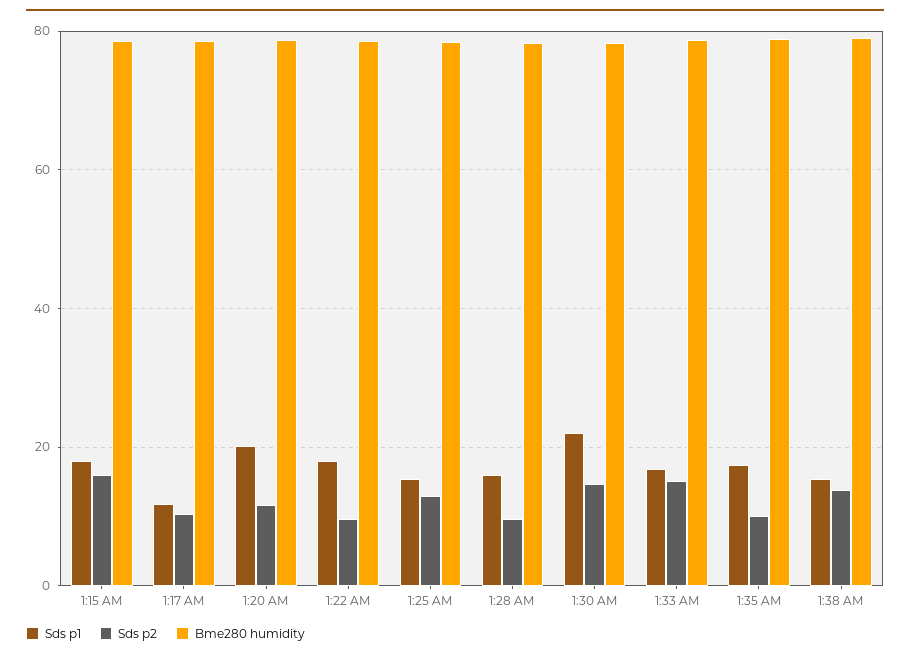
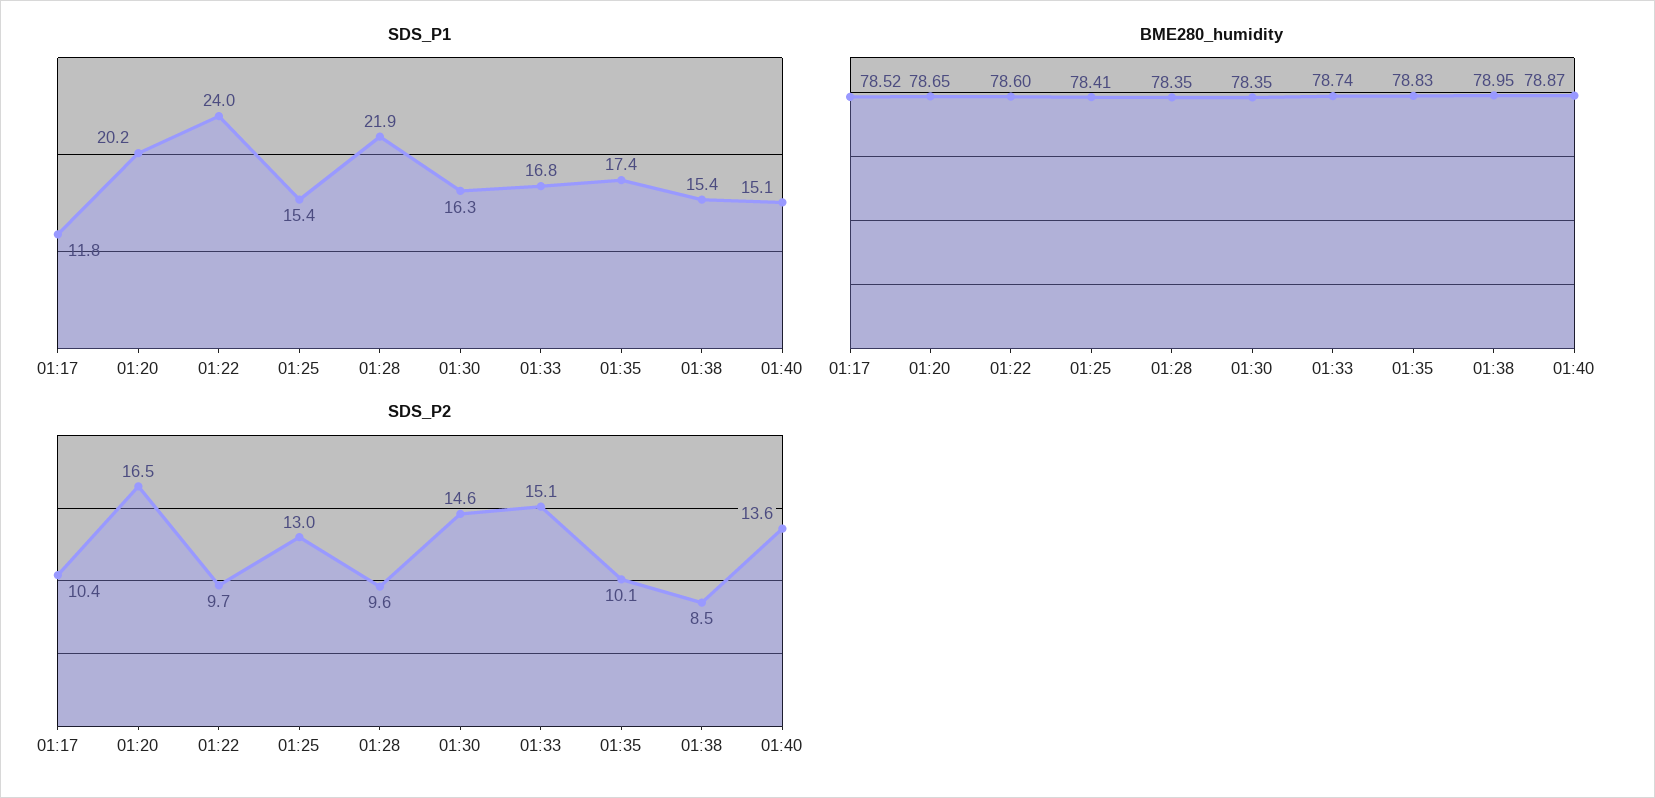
Sds p1, 1:15 AM: 18 -> none
Sds p2, 1:15 AM: 16 -> none
Bme280 humidity, 1:15 AM: 78 -> none
Sds p2, 1:20 AM: 12 -> 16.5
Sds p1, 1:22 AM: 18 -> 24
Sds p1, 1:28 AM: 16 -> 21.9
Sds p1, 1:30 AM: 22 -> 16.3
Sds p2, 1:38 AM: 14 -> 8.5
Sds p1, 01:40: none -> 15.1
Bme280 humidity, 01:40: none -> 78.87
Sds p2, 01:40: none -> 13.6

